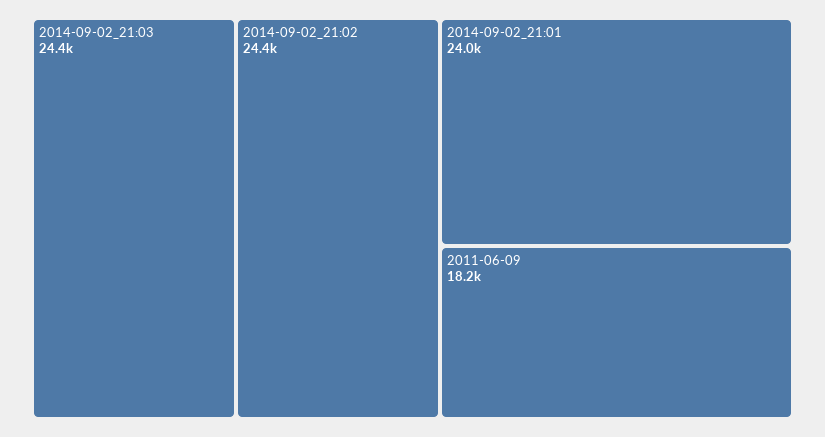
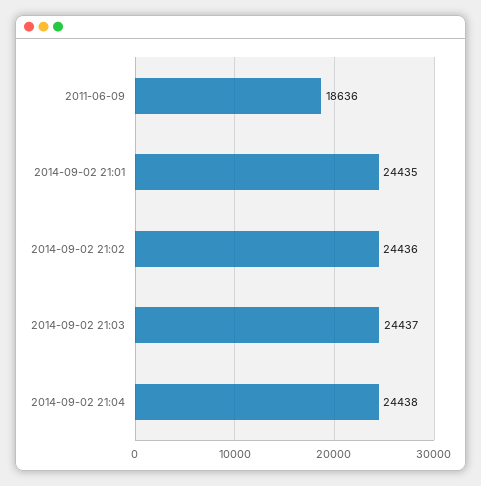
2014-09-02_21:01: 24000 -> 24435
2011-06-09: 18200 -> 18636
2014-09-02 21:04: none -> 24438

